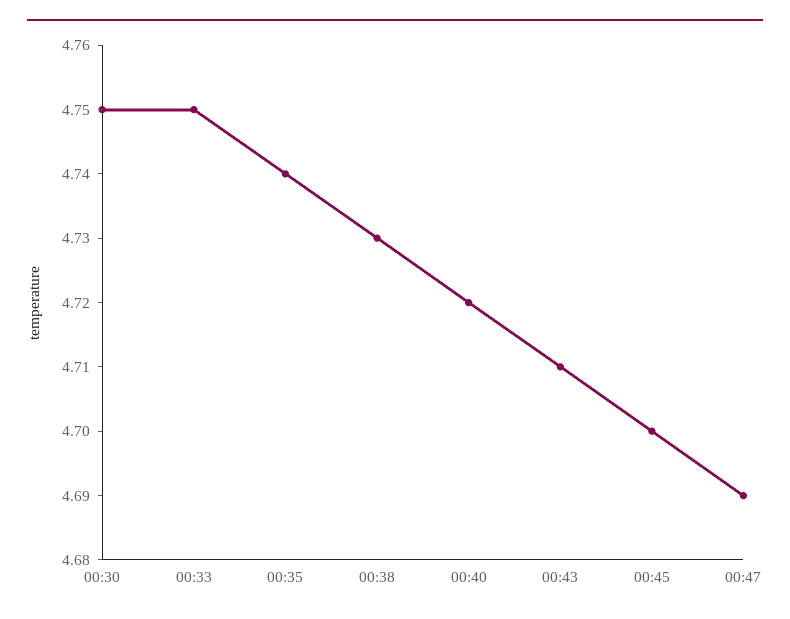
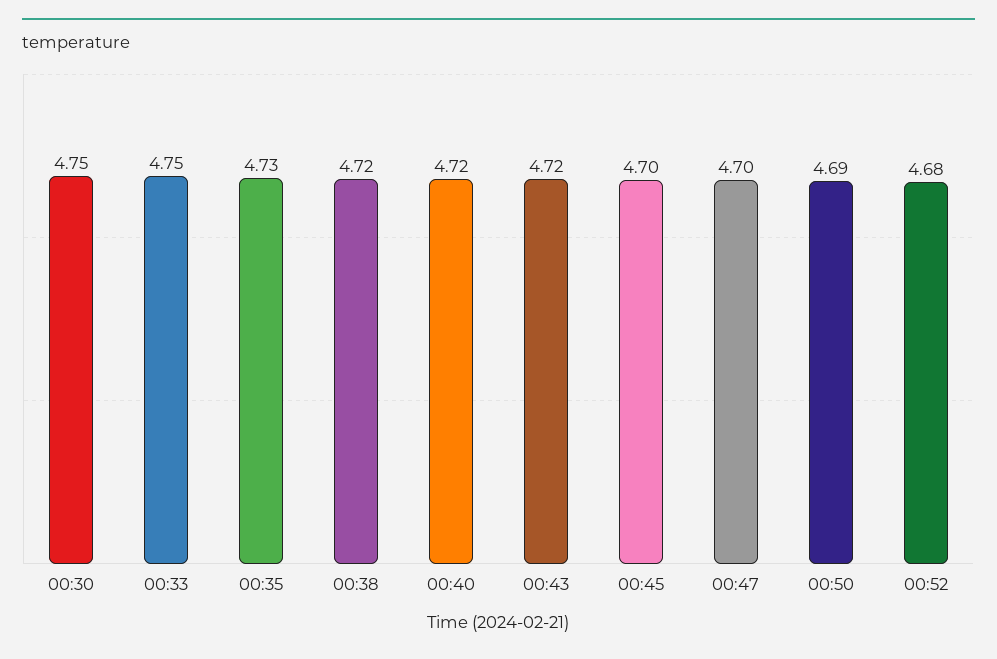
00:35: 4.74 -> 4.73
00:38: 4.73 -> 4.72
00:43: 4.71 -> 4.72
00:47: 4.69 -> 4.7
00:50: none -> 4.69
00:52: none -> 4.68

